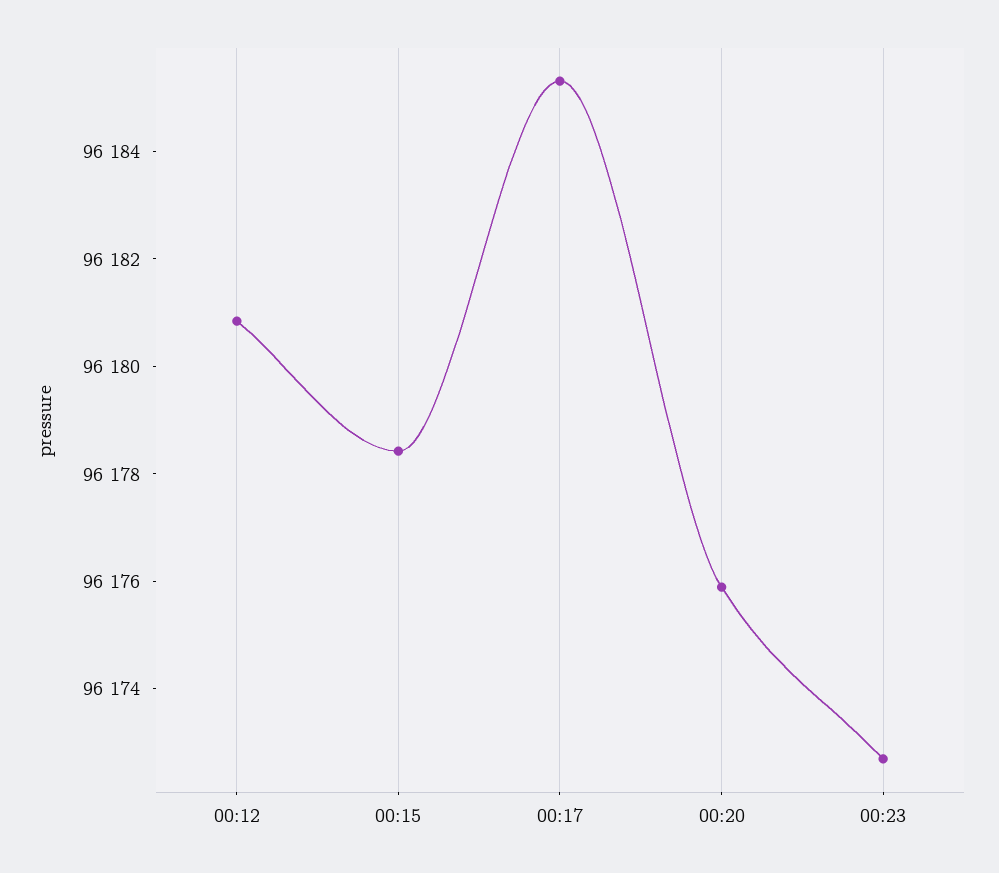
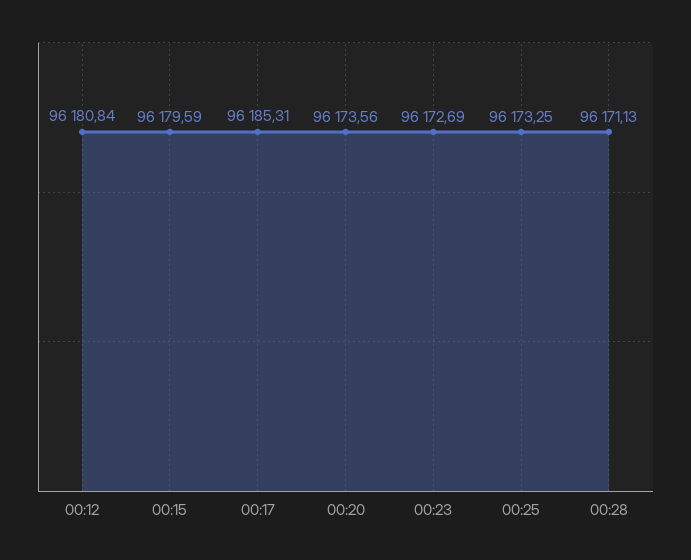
00:15: 96178.5 -> 96179.59
00:20: 96176 -> 96173.56
00:25: none -> 96173.25
00:28: none -> 96171.13

